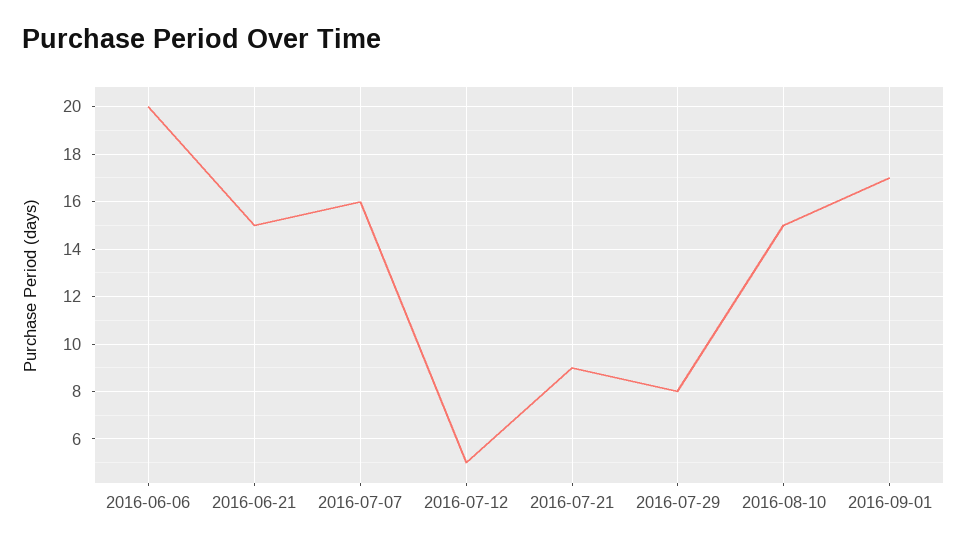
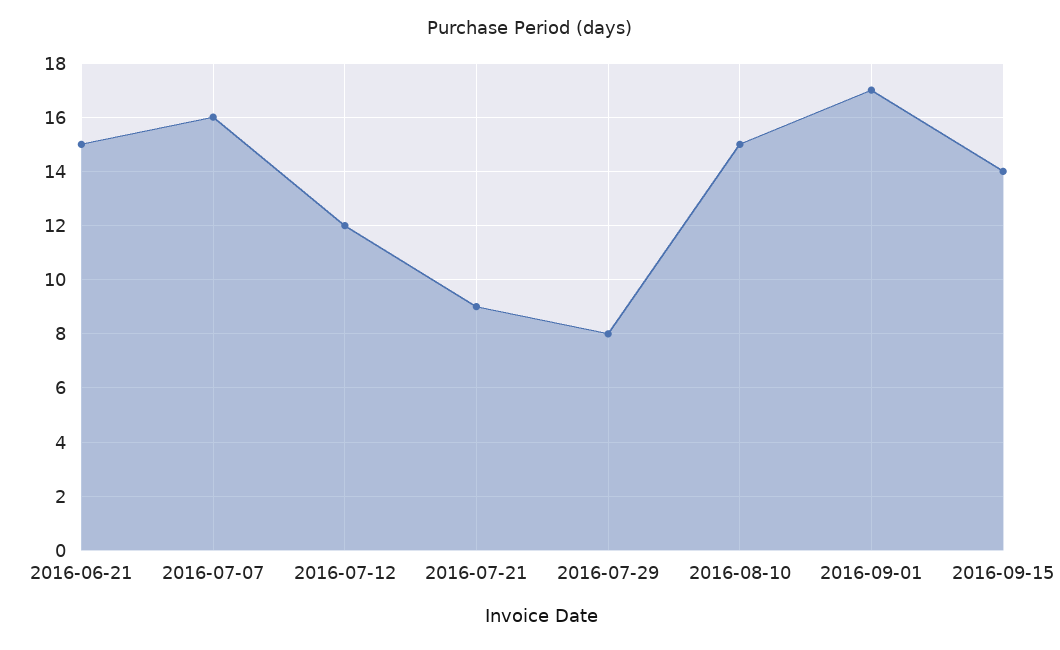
2016-06-06: 20 -> none
2016-07-12: 5 -> 12
2016-09-15: none -> 14

